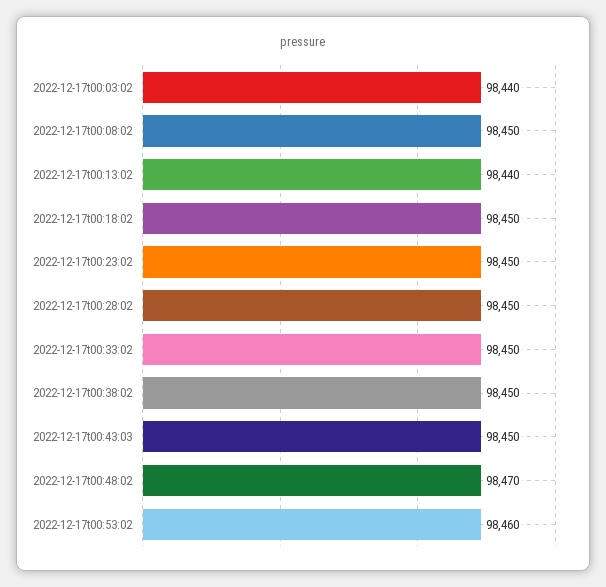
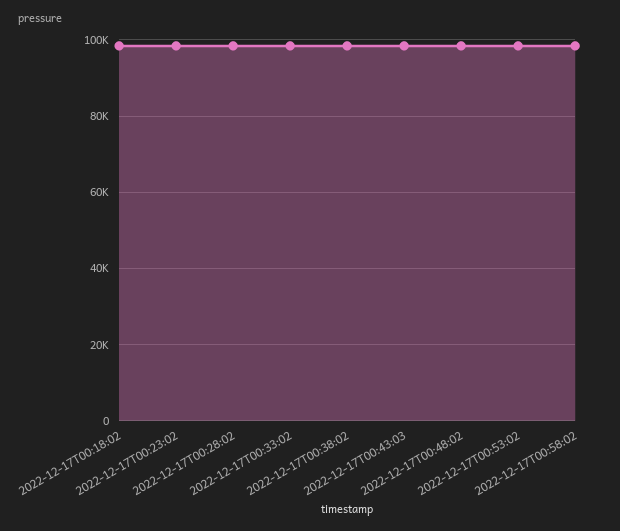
2022-12-17t00:03:02: 98440 -> none
2022-12-17t00:08:02: 98450 -> none
2022-12-17t00:13:02: 98440 -> none
2022-12-17T00:58:02: none -> 98000

